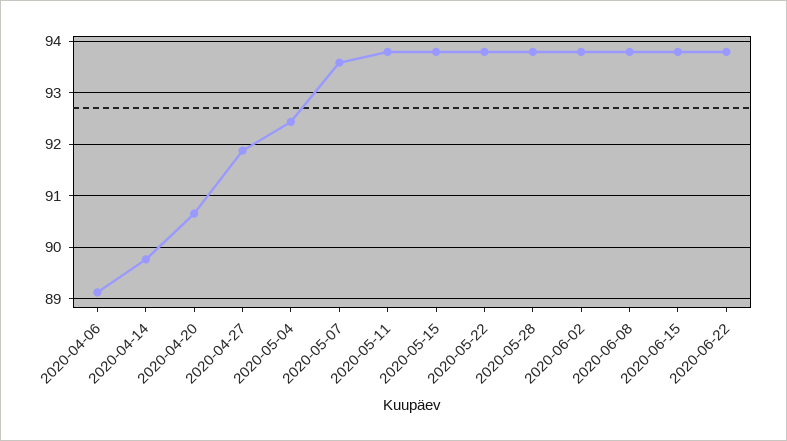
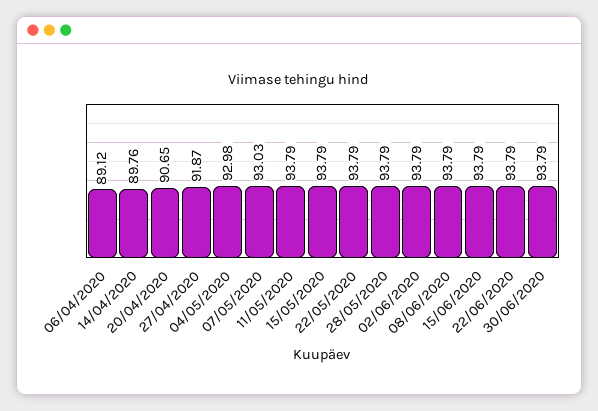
2020-05-04: 92.4 -> 92.98
2020-05-07: 93.6 -> 93.03
30/06/2020: none -> 93.79

